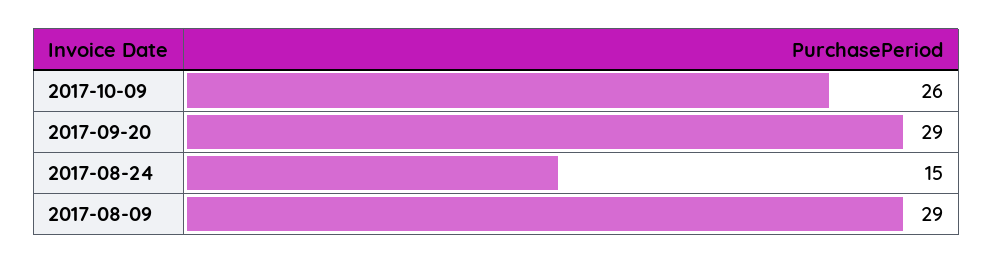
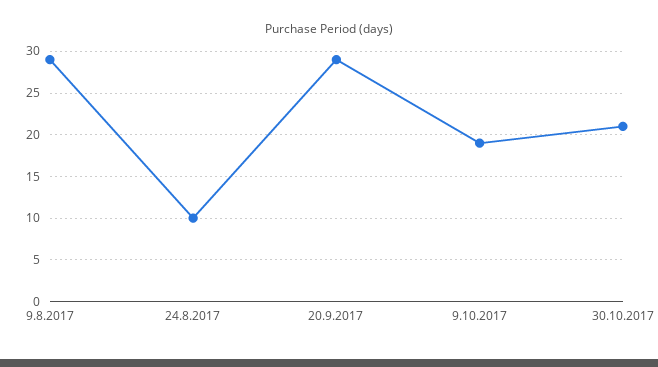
2017-10-09: 26 -> 19
2017-08-24: 15 -> 10
30.10.2017: none -> 21

